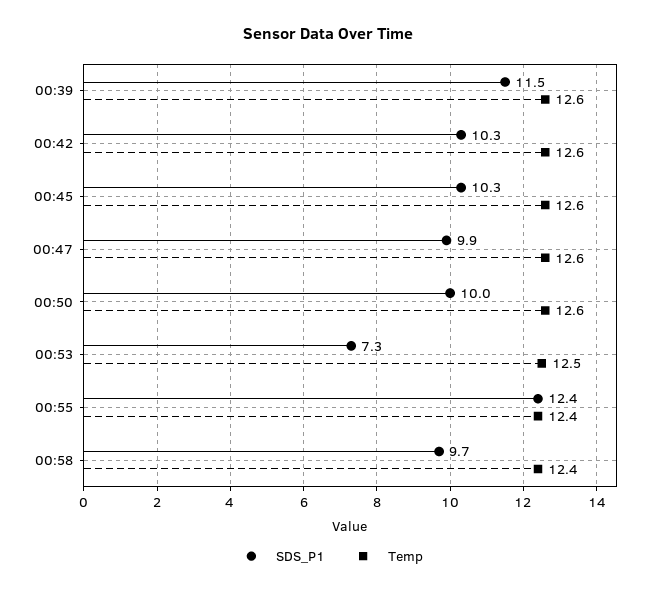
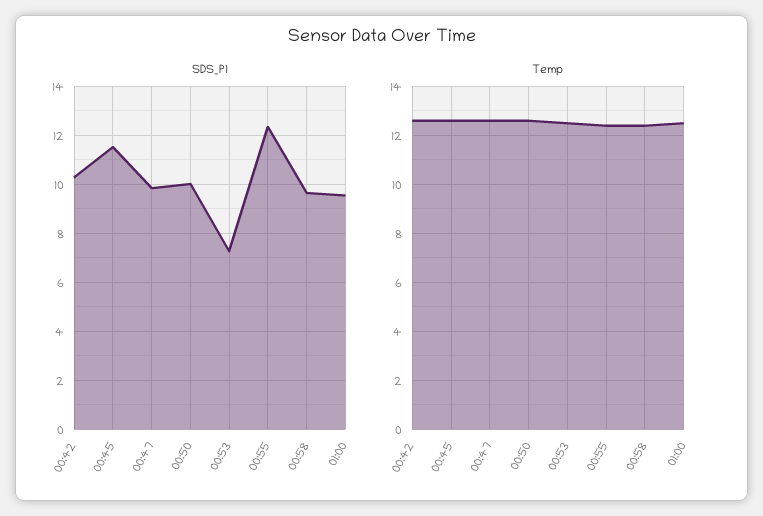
SDS_P1, 00:39: 11.5 -> none
Temp, 00:39: 12.6 -> none
SDS_P1, 00:45: 10.3 -> 11.5
SDS_P1, 01:00: none -> 9.5
Temp, 01:00: none -> 12.5

